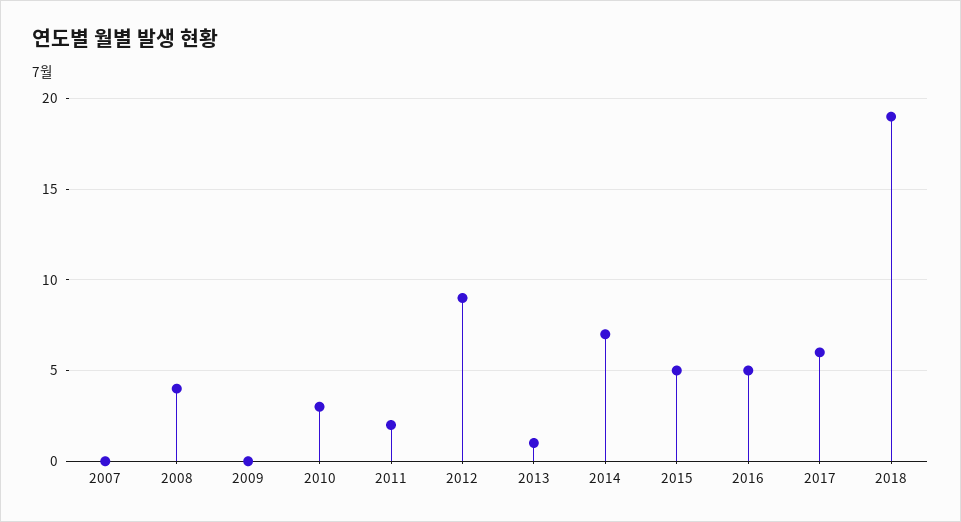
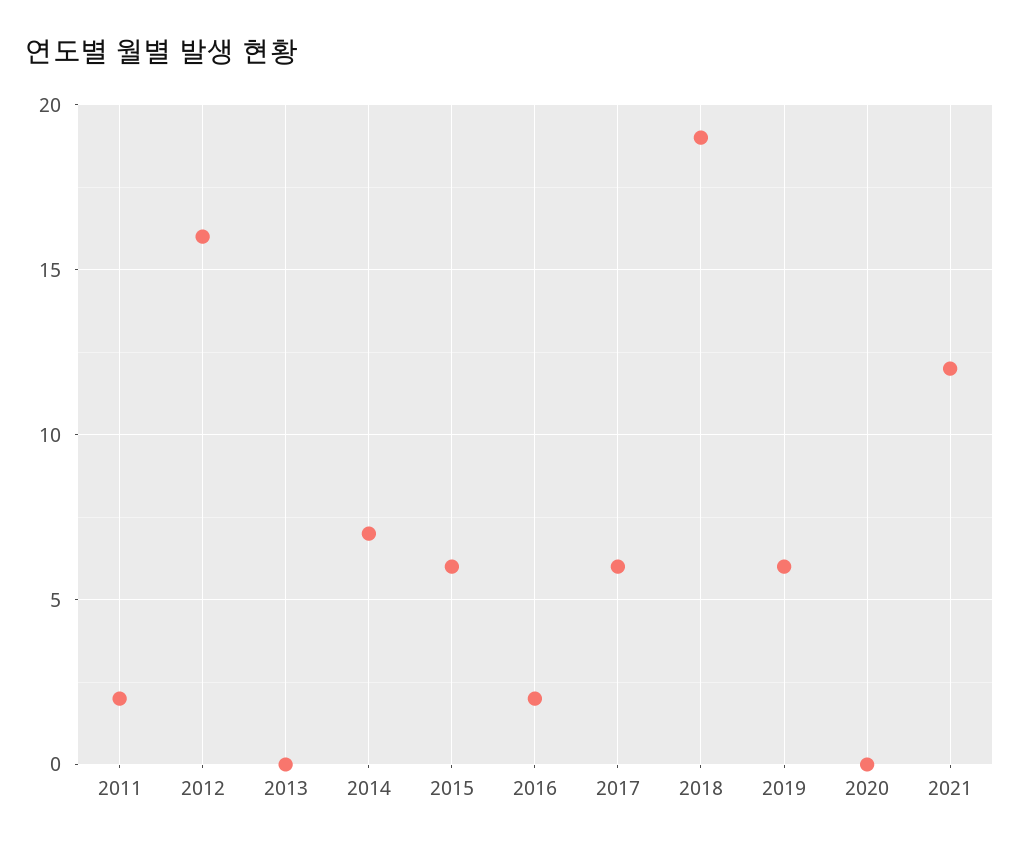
2007: 0 -> none
2008: 4 -> none
2009: 0 -> none
2010: 3 -> none
2012: 9 -> 16
2013: 1 -> 0
2015: 5 -> 6
2016: 5 -> 2
2019: none -> 6
2020: none -> 0
2021: none -> 12

